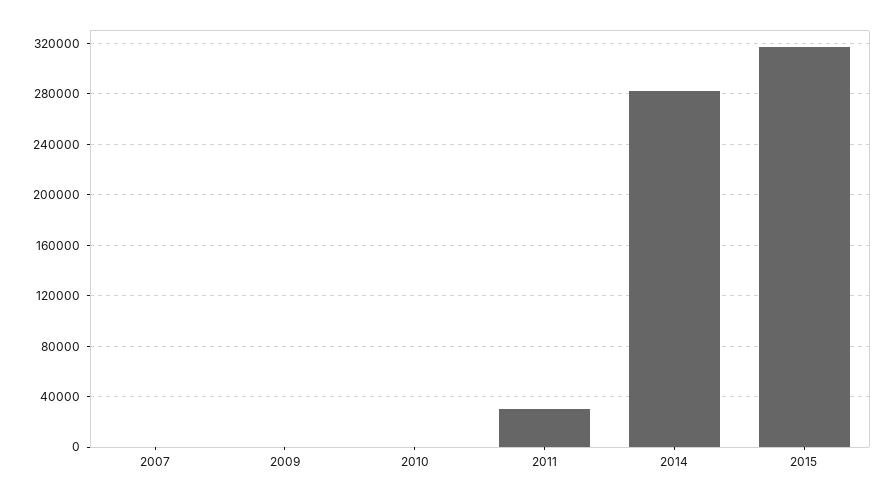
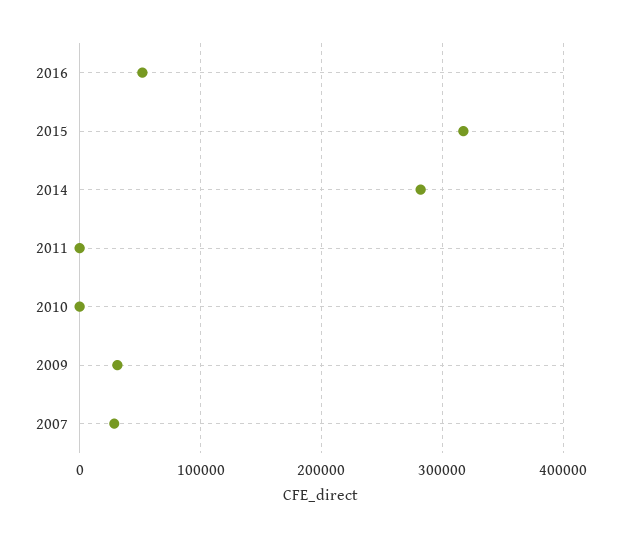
2007: 0 -> 30000
2009: 0 -> 30000
2011: 30000 -> 0
2016: none -> 50000

